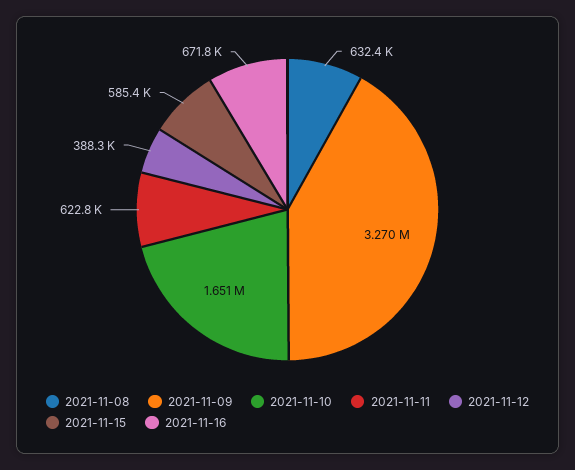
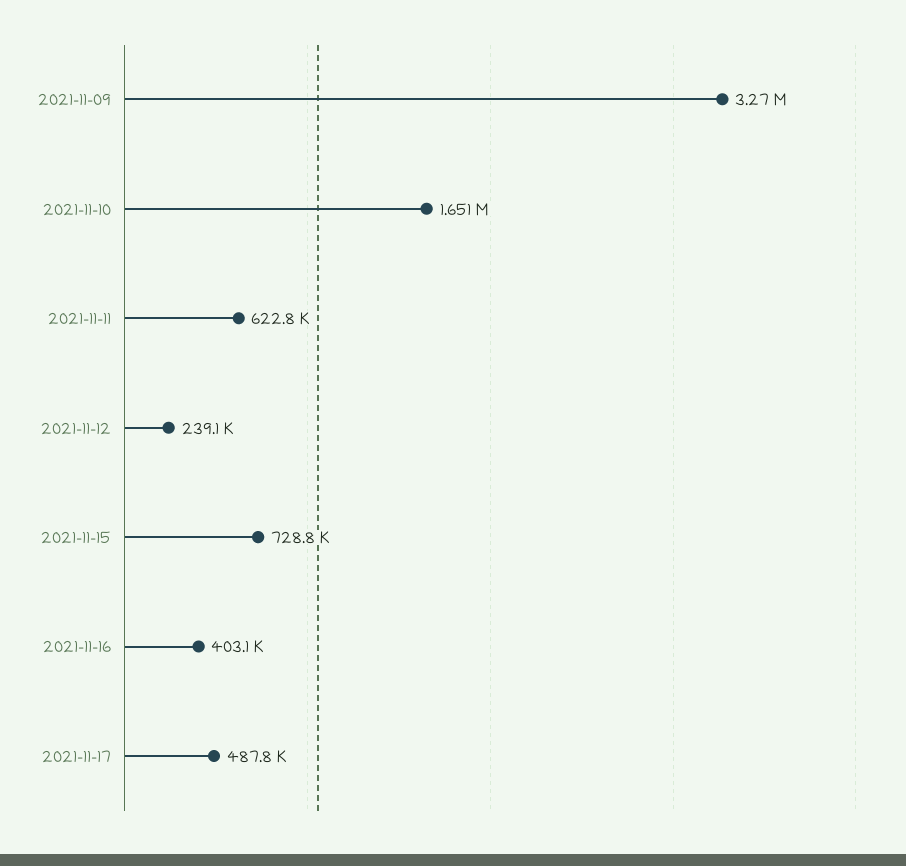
2021-11-08: 632400 -> none
2021-11-12: 388300 -> 239100
2021-11-15: 585400 -> 728800
2021-11-16: 671800 -> 403100
2021-11-17: none -> 487800

